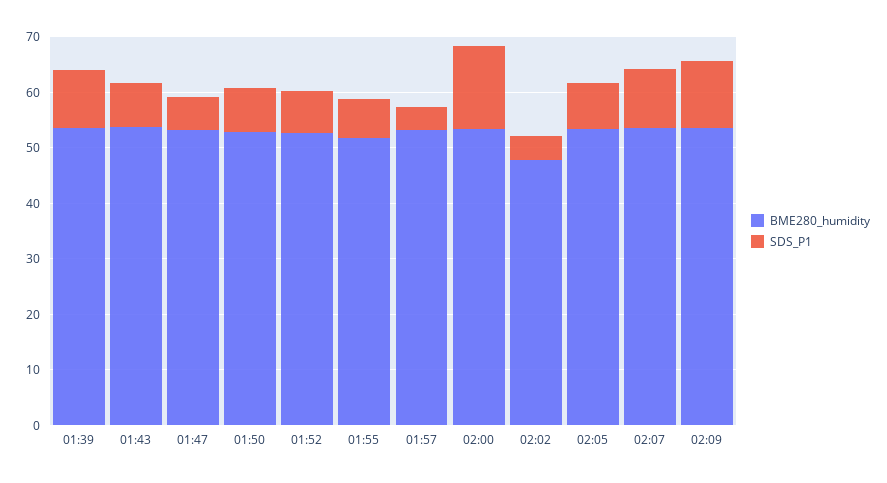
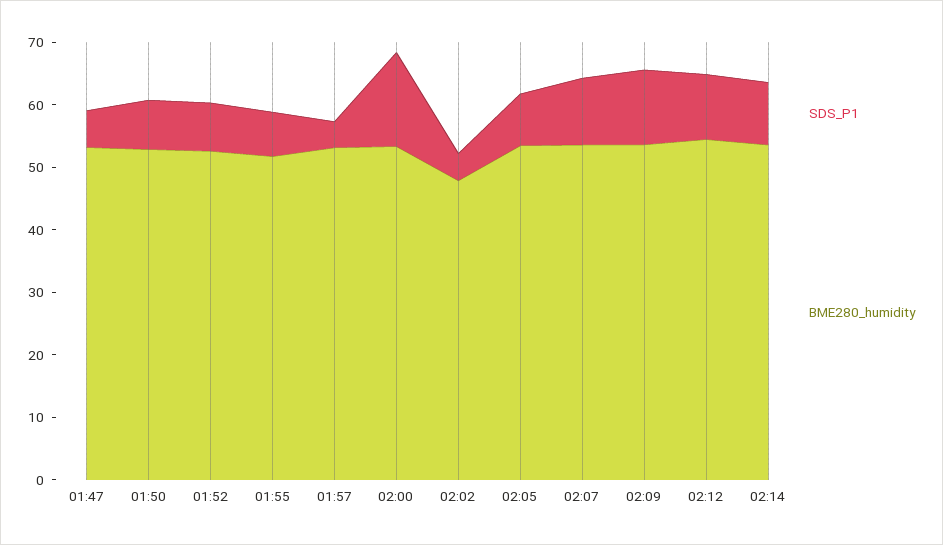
BME280_humidity, 01:39: 54 -> none
SDS_P1, 01:39: 10 -> none
BME280_humidity, 01:43: 54 -> none
SDS_P1, 01:43: 8 -> none
SDS_P1, 02:12: none -> 10
BME280_humidity, 02:12: none -> 54
SDS_P1, 02:14: none -> 10
BME280_humidity, 02:14: none -> 54

